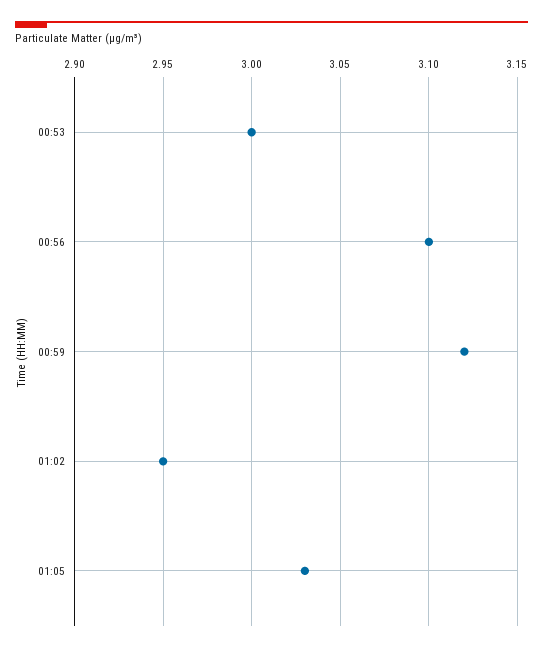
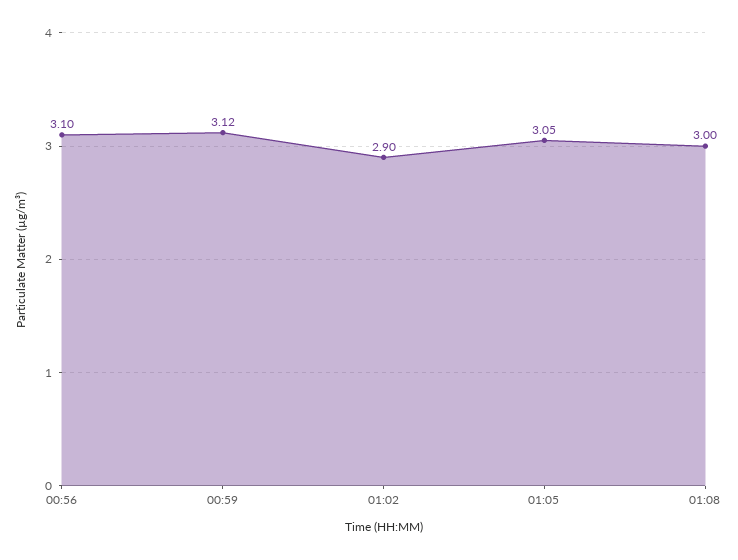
00:53: 3 -> none
01:02: 2.95 -> 2.9
01:05: 3.03 -> 3.05
01:08: none -> 3

